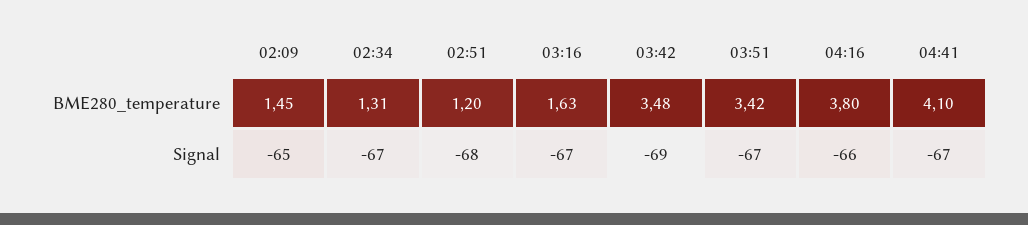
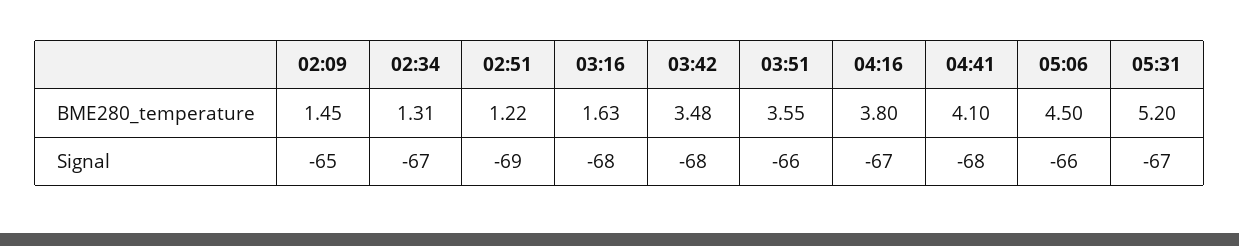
02:51, BME280_temperature: 1.2 -> 1.22
03:51, BME280_temperature: 3.42 -> 3.55
02:51, Signal: -68 -> -69
03:16, Signal: -67 -> -68
03:42, Signal: -69 -> -68
03:51, Signal: -67 -> -66
04:16, Signal: -66 -> -67
04:41, Signal: -67 -> -68
05:06, BME280_temperature: none -> 4.5
05:31, BME280_temperature: none -> 5.2
05:06, Signal: none -> -66
05:31, Signal: none -> -67

